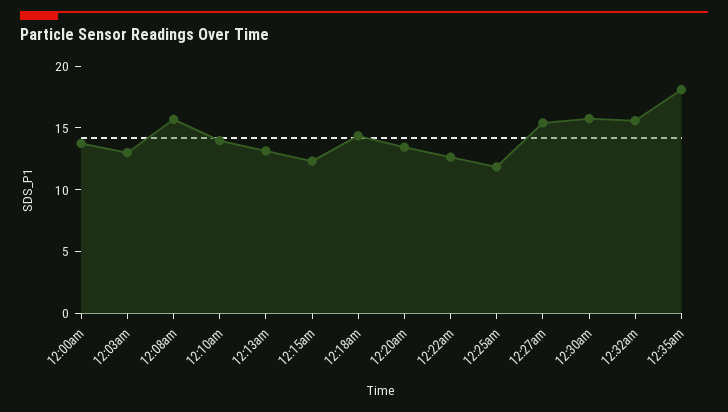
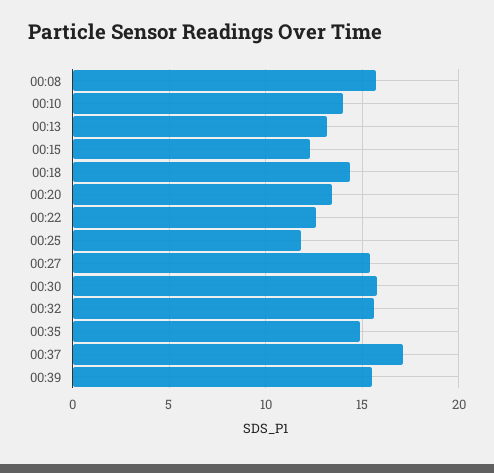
12:00am: 14 -> none
12:03am: 13 -> none
12:35am: 18 -> 15
00:37: none -> 17
00:39: none -> 15.5

